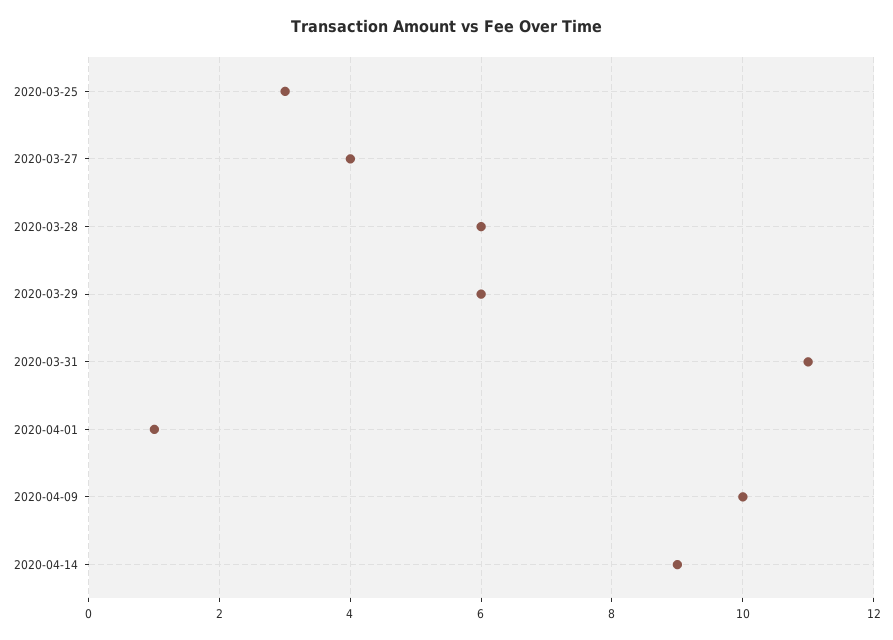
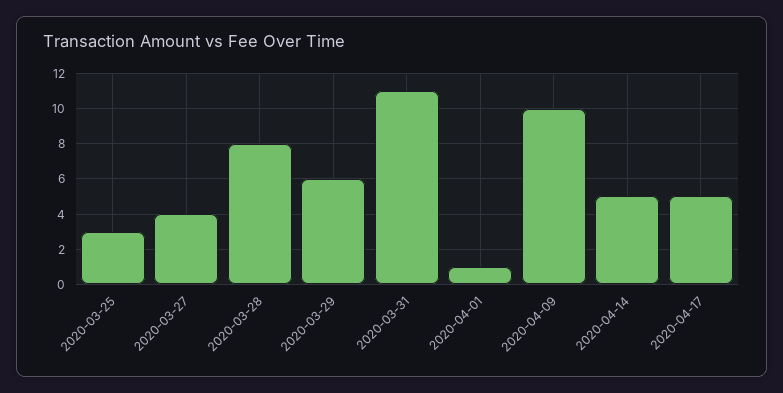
2020-03-28: 6 -> 8
2020-04-14: 9 -> 5
2020-04-17: none -> 5

